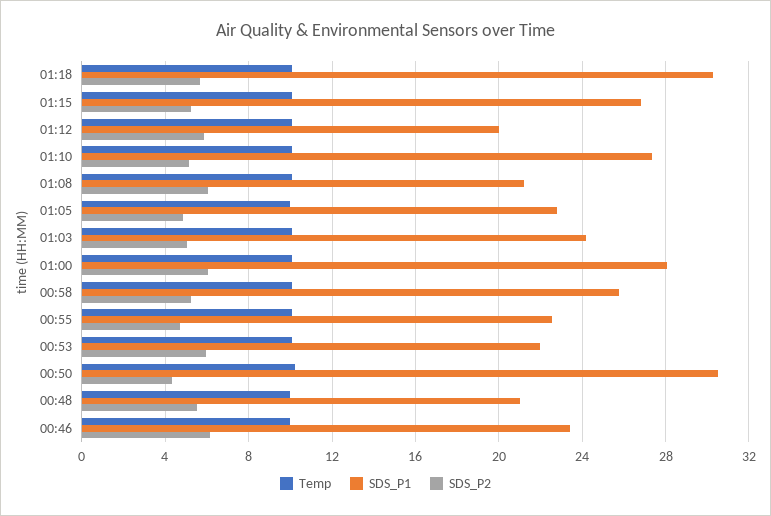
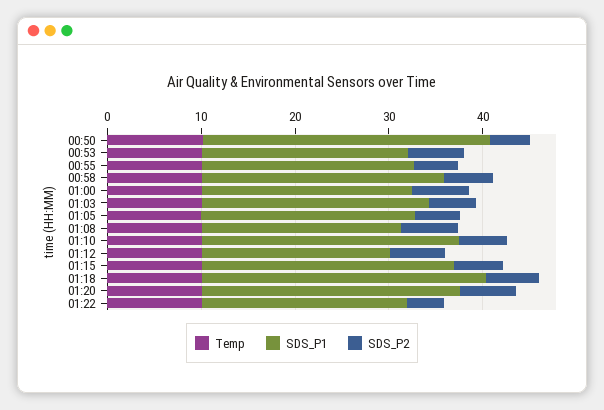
SDS_P1, 01:00: 28 -> 22
Temp, 00:48: 10 -> none
SDS_P1, 00:48: 21 -> none
SDS_P2, 00:48: 5.5 -> none
Temp, 00:46: 10 -> none
SDS_P1, 00:46: 23.5 -> none
SDS_P2, 00:46: 6 -> none
Temp, 01:20: none -> 10
SDS_P1, 01:20: none -> 28
SDS_P2, 01:20: none -> 6
Temp, 01:22: none -> 10
SDS_P1, 01:22: none -> 22
SDS_P2, 01:22: none -> 4

